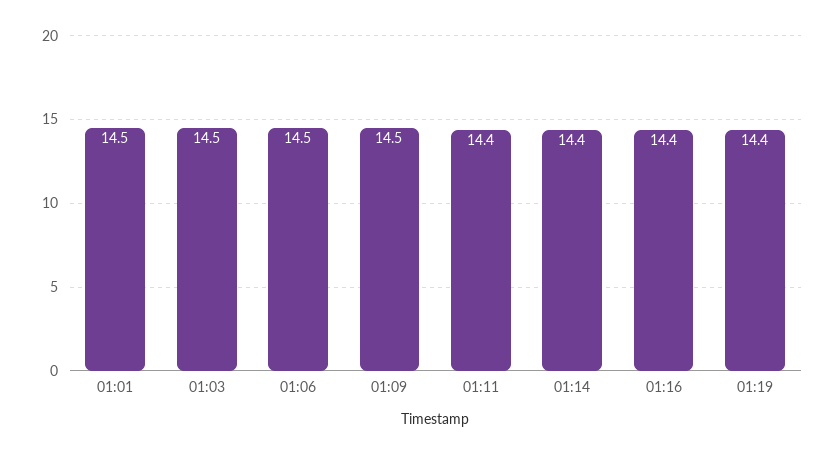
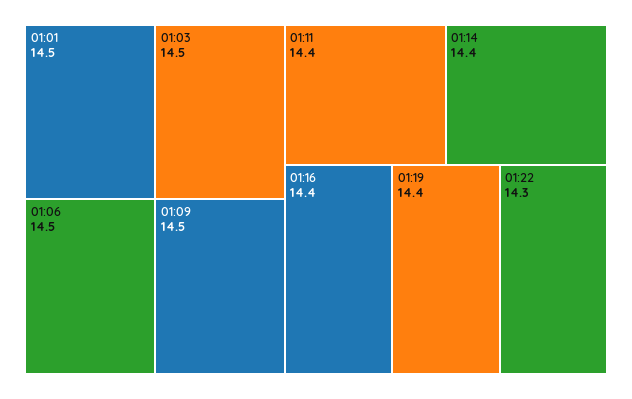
01:22: none -> 14.3

